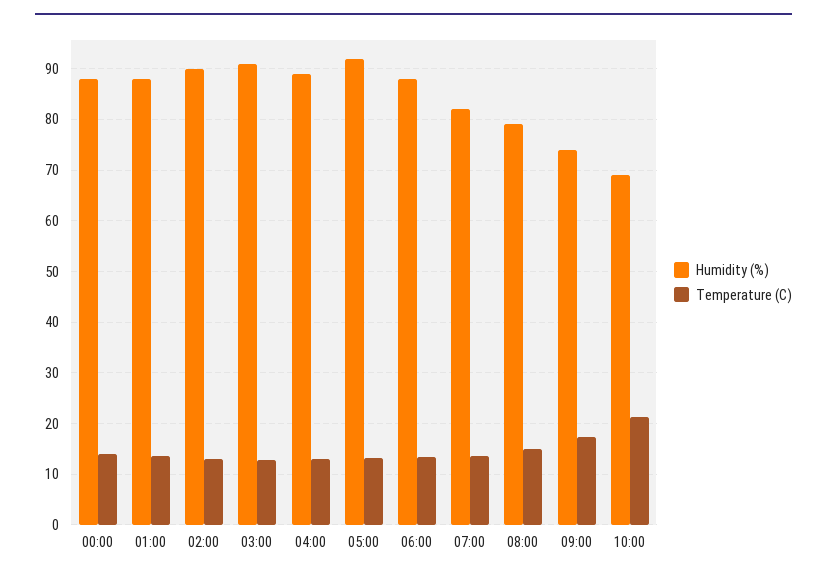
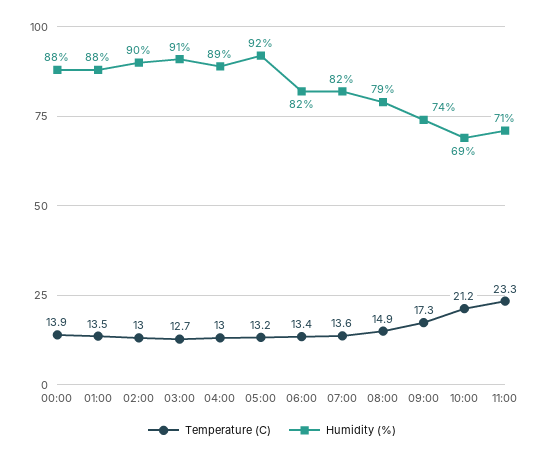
Humidity (%), 06:00: 88 -> 82
Temperature (C), 11:00: none -> 23.3
Humidity (%), 11:00: none -> 71

